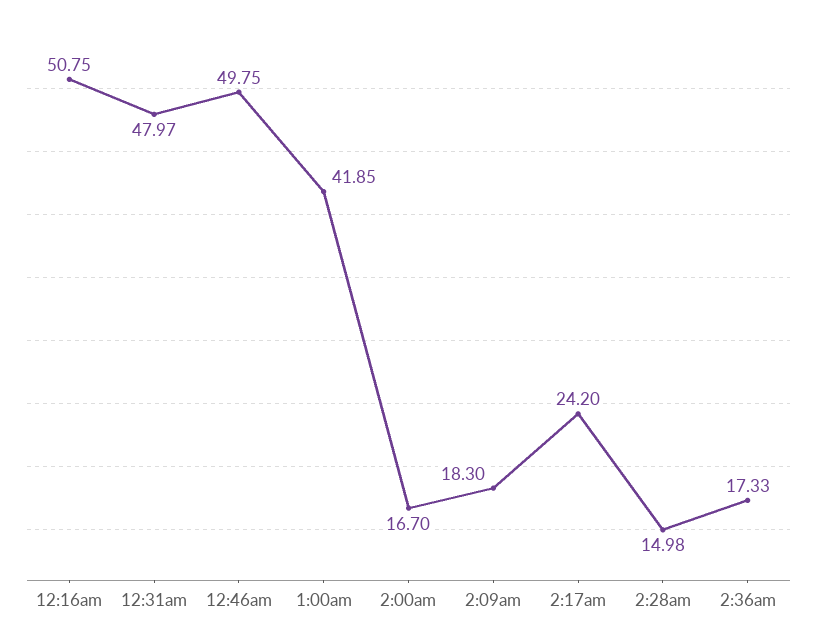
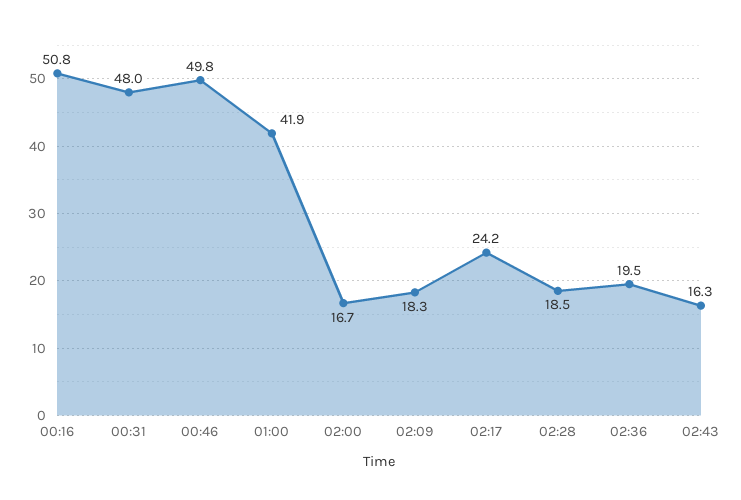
2:28am: 14.98 -> 18.5
2:36am: 17.33 -> 19.5
02:43: none -> 16.3

